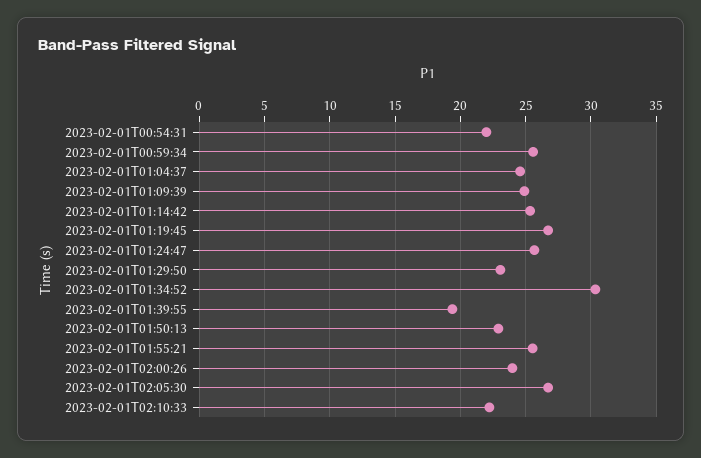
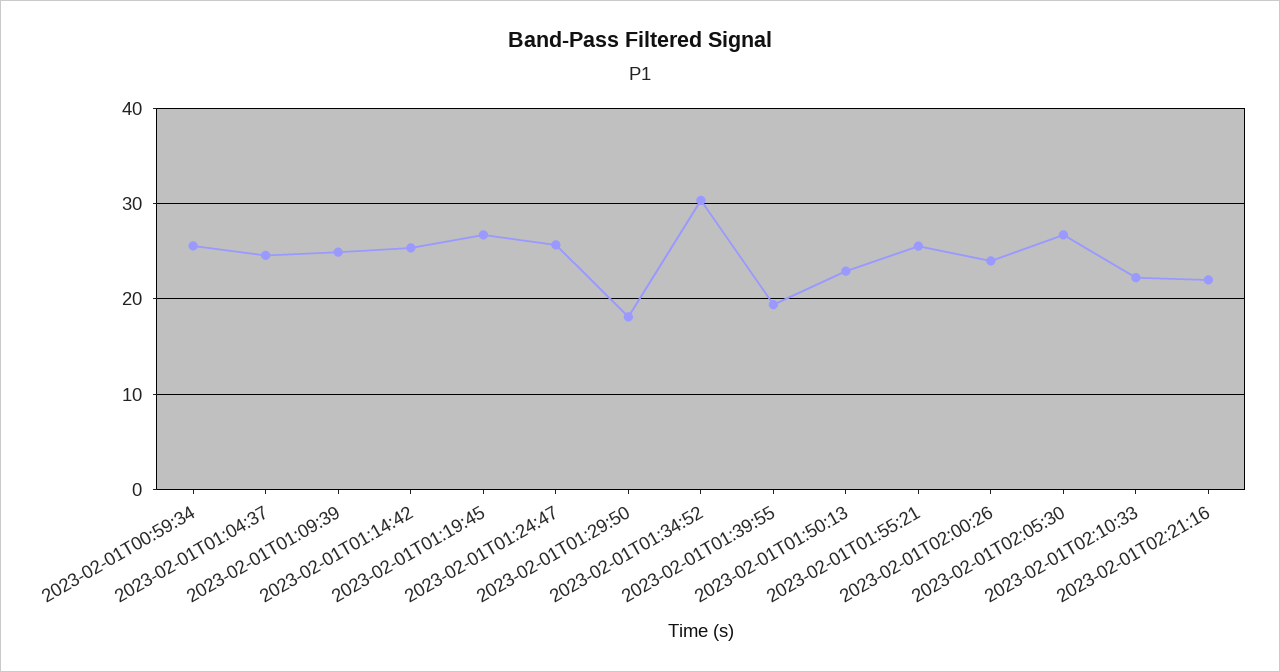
2023-02-01T00:54:31: 22 -> none
2023-02-01T01:29:50: 23 -> 18
2023-02-01T02:21:16: none -> 22

